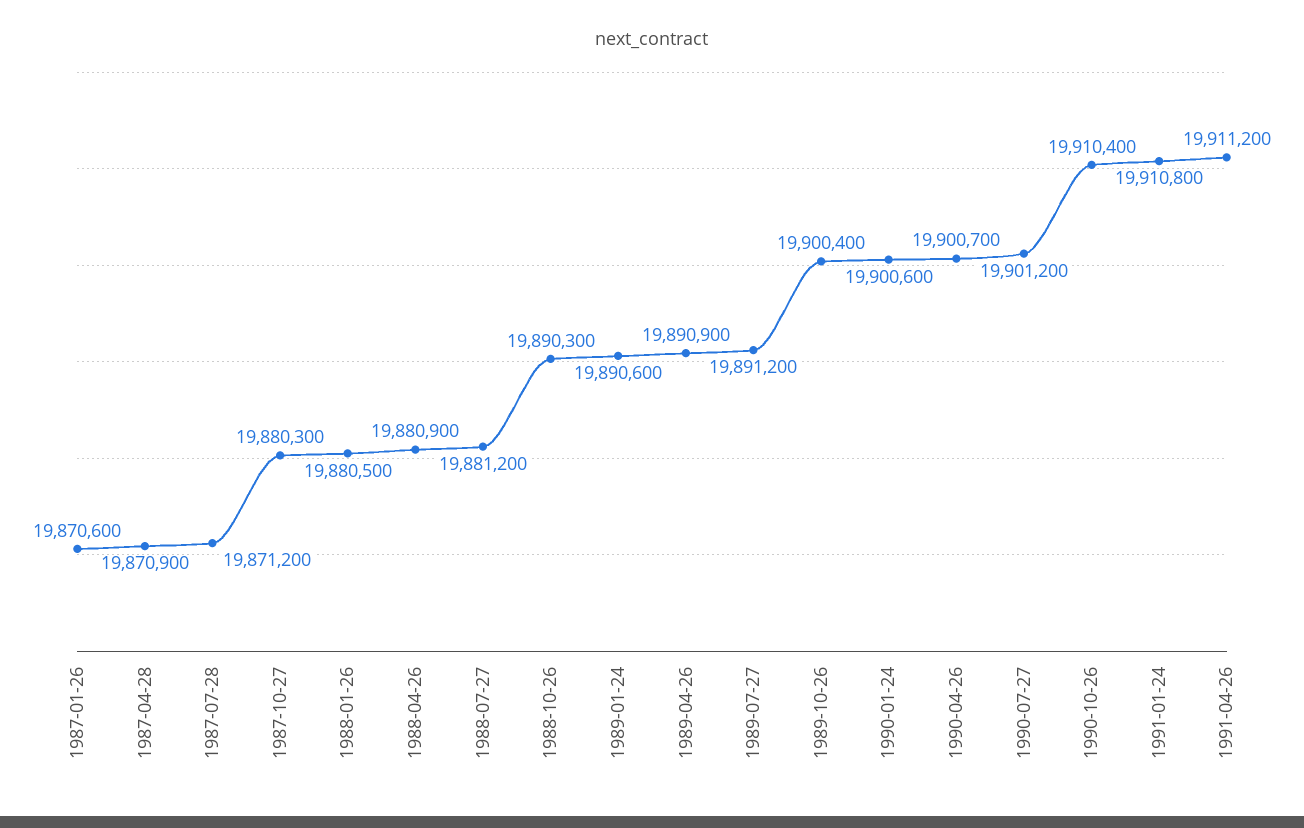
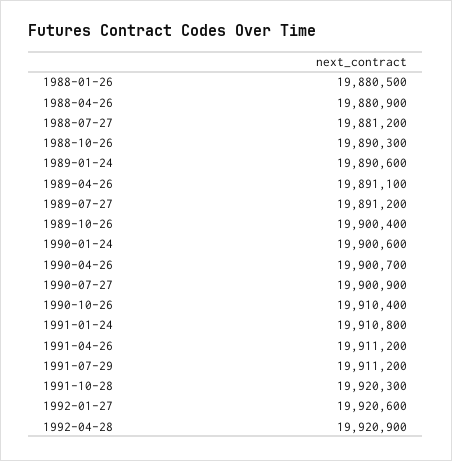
1987-01-26: 19870600 -> none
1987-04-28: 19870900 -> none
1987-07-28: 19871200 -> none
1987-10-27: 19880300 -> none
1989-04-26: 19890900 -> 19891100
1990-07-27: 19901200 -> 19900900
1991-07-29: none -> 19911200
1991-10-28: none -> 19920300
1992-01-27: none -> 19920600
1992-04-28: none -> 19920900

